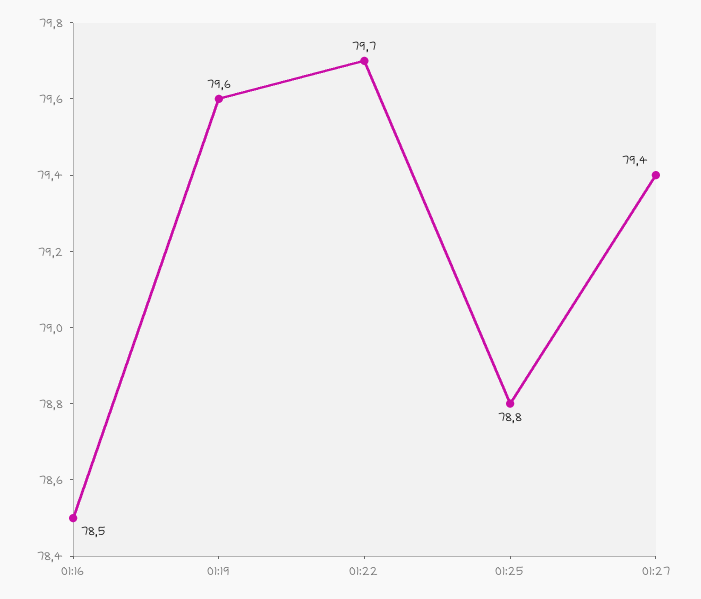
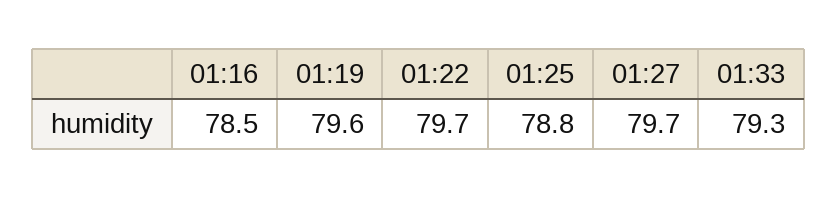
01:27: 79.4 -> 79.7
01:33: none -> 79.3

